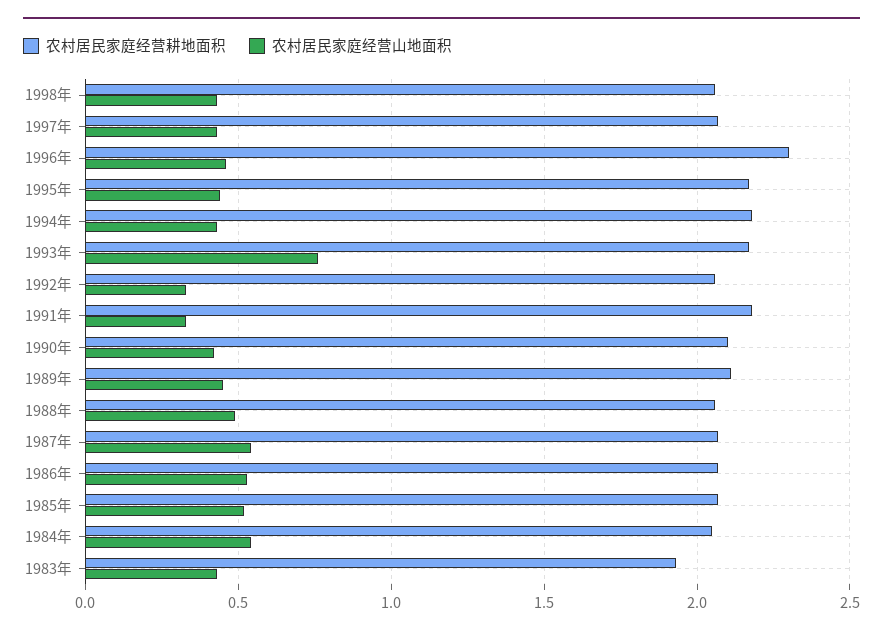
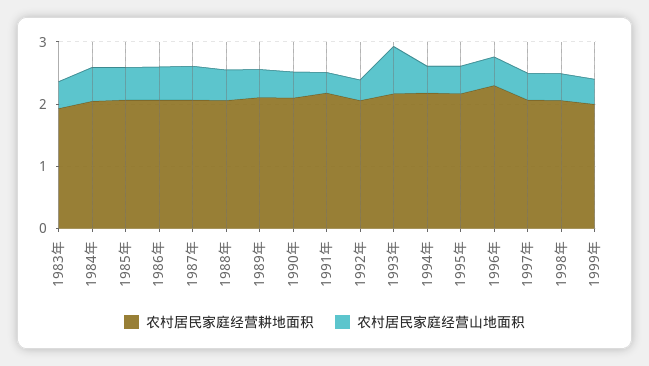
农村居民家庭经营耕地面积, 1999年: none -> 2
农村居民家庭经营山地面积, 1999年: none -> 0.4

